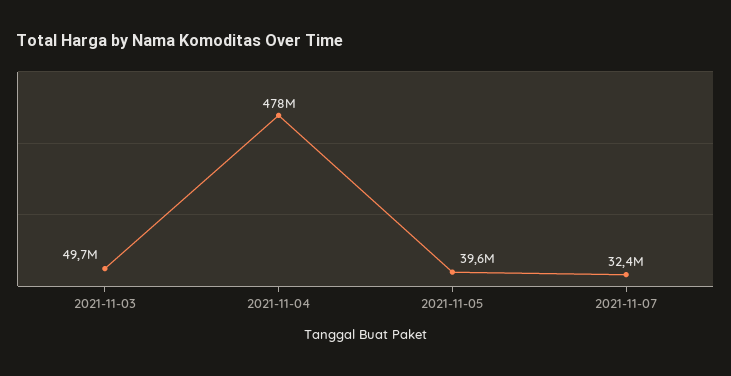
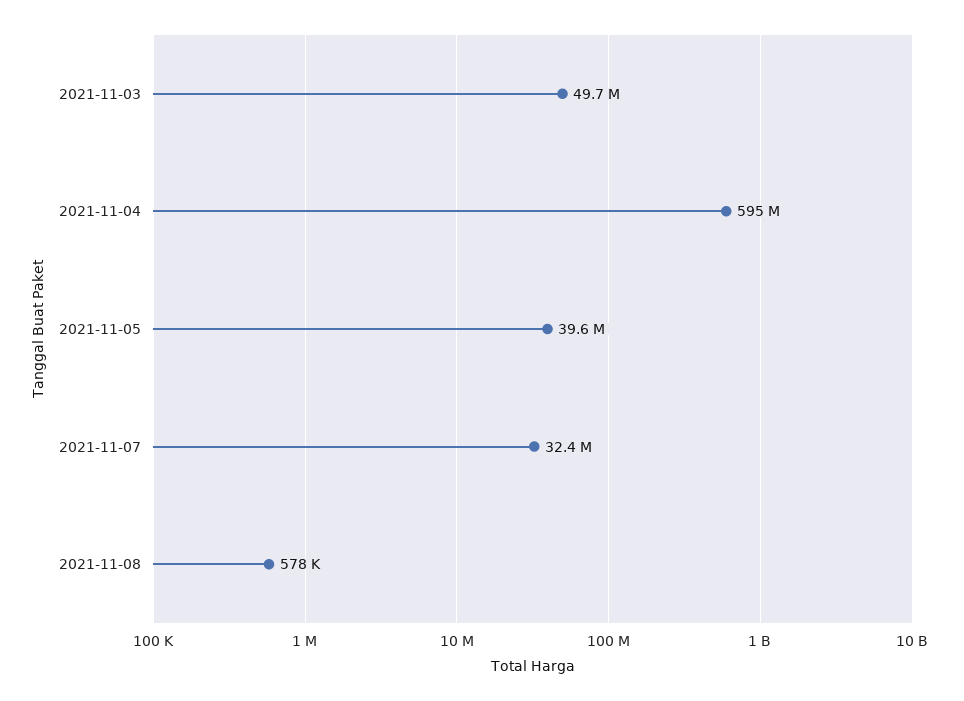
2021-11-04: 478000000 -> 595000000
2021-11-08: none -> 578000

